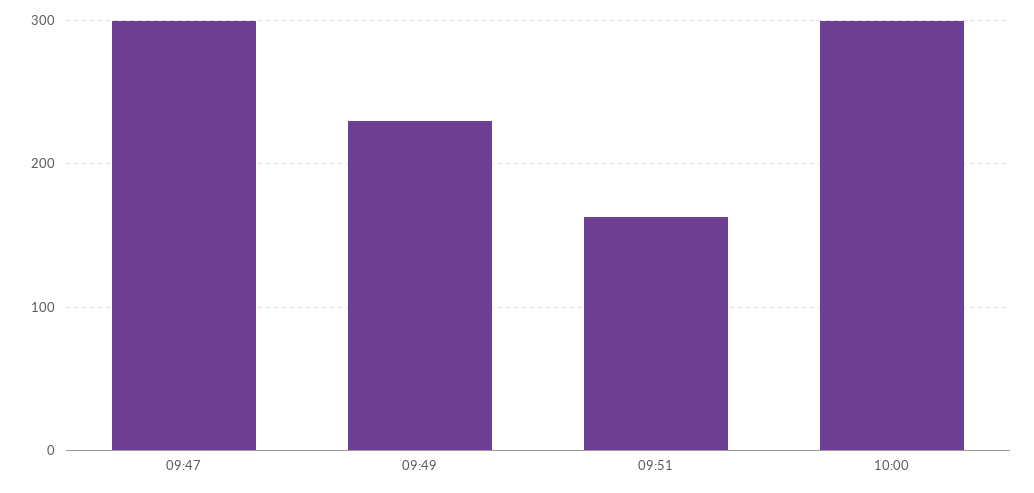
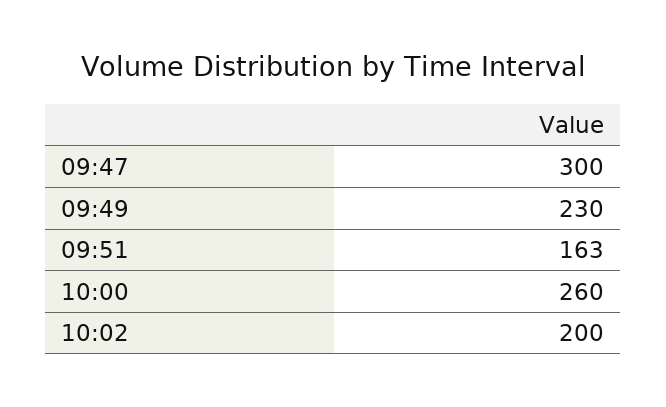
10:00: 300 -> 260
10:02: none -> 200

